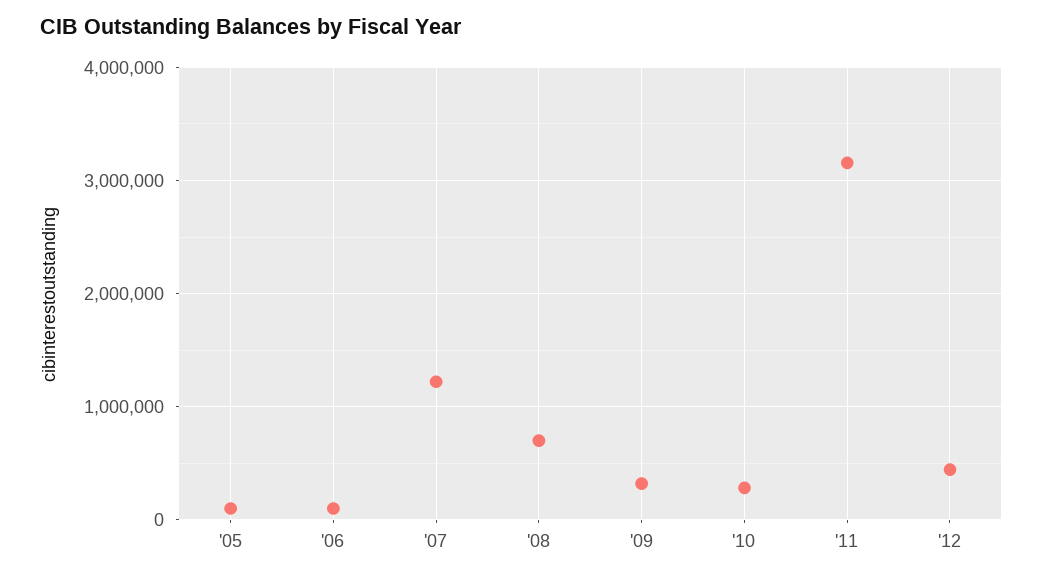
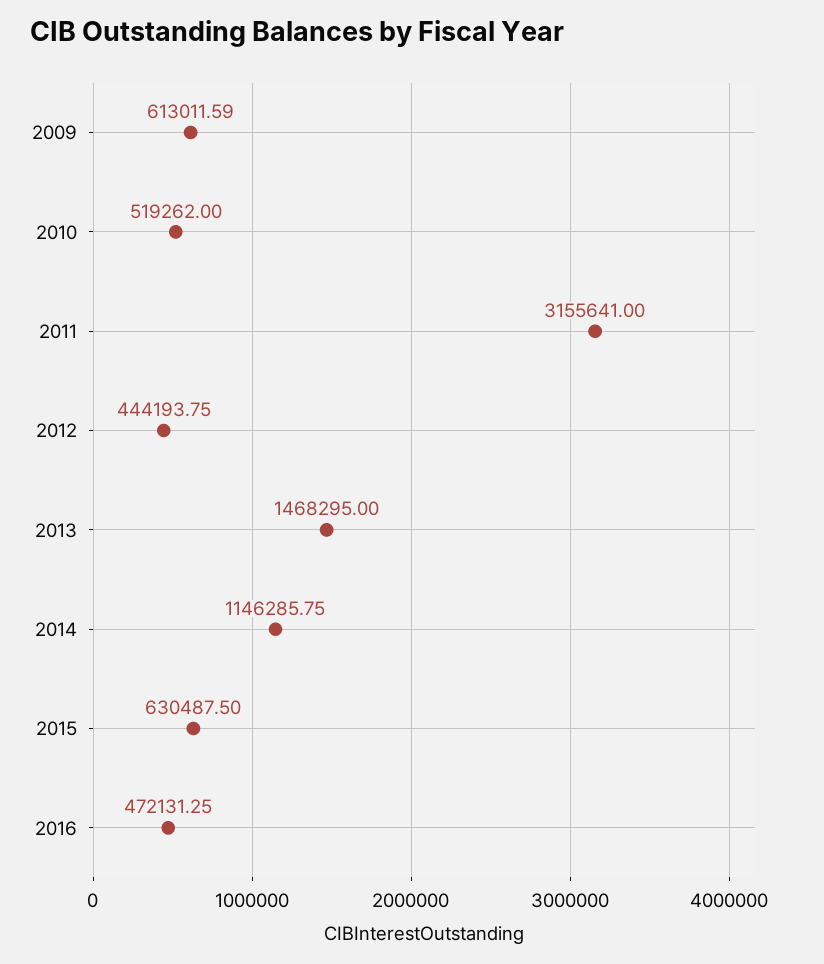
'05: 100000 -> none
'06: 100000 -> none
'07: 1200000 -> none
'08: 700000 -> none
'09: 300000 -> 613011.59
'10: 300000 -> 519262
2013: none -> 1468295
2014: none -> 1146285.75
2015: none -> 630487.5
2016: none -> 472131.25

